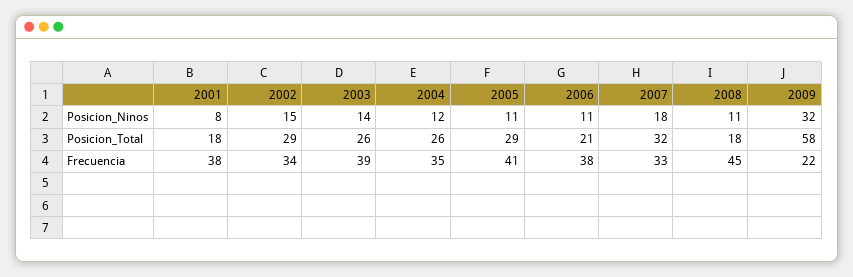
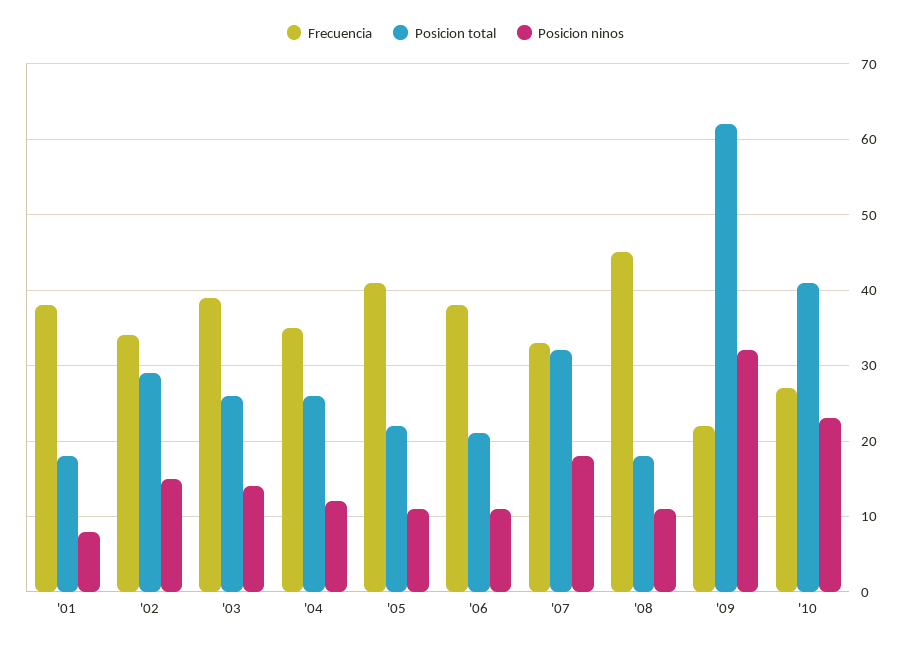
Posicion_Total, 2005: 29 -> 22
Posicion_Total, 2009: 58 -> 62
Frecuencia, '10: none -> 27
Posicion_Total, '10: none -> 41
Posicion_Ninos, '10: none -> 23

